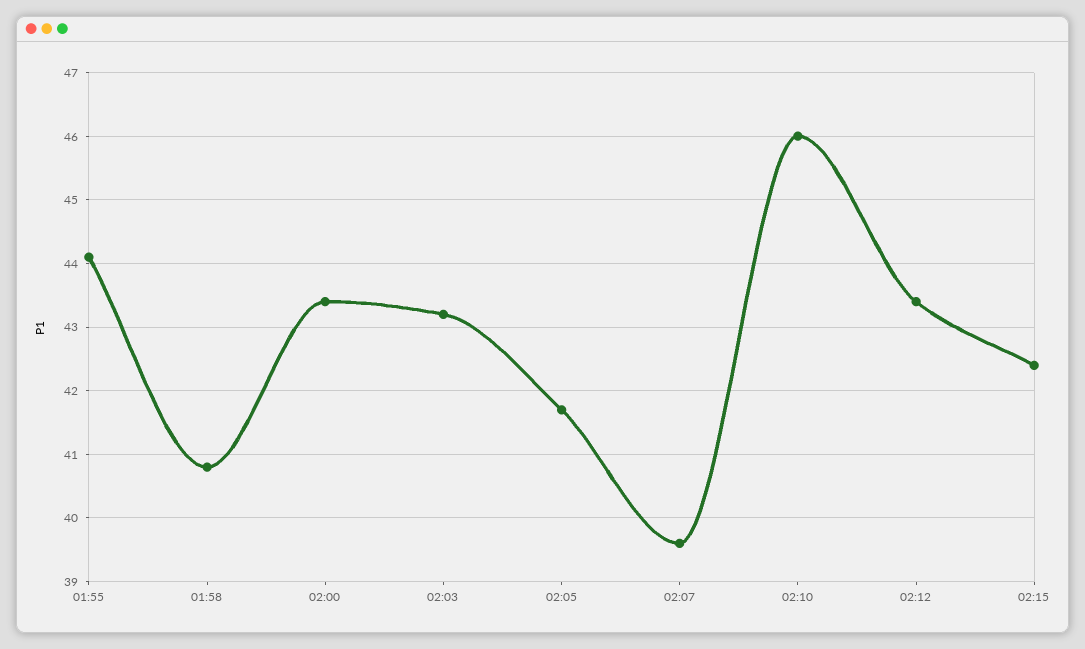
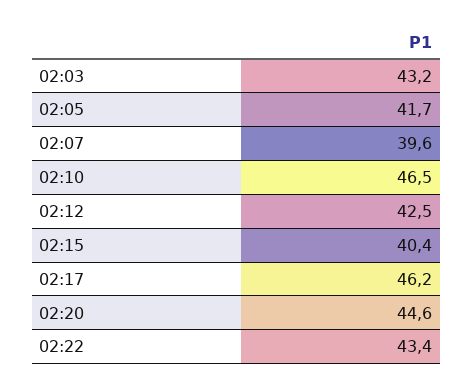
01:55: 44.1 -> none
01:58: 40.8 -> none
02:00: 43.4 -> none
02:10: 46 -> 46.5
02:12: 43.4 -> 42.5
02:15: 42.4 -> 40.4
02:17: none -> 46.2
02:20: none -> 44.6
02:22: none -> 43.4

